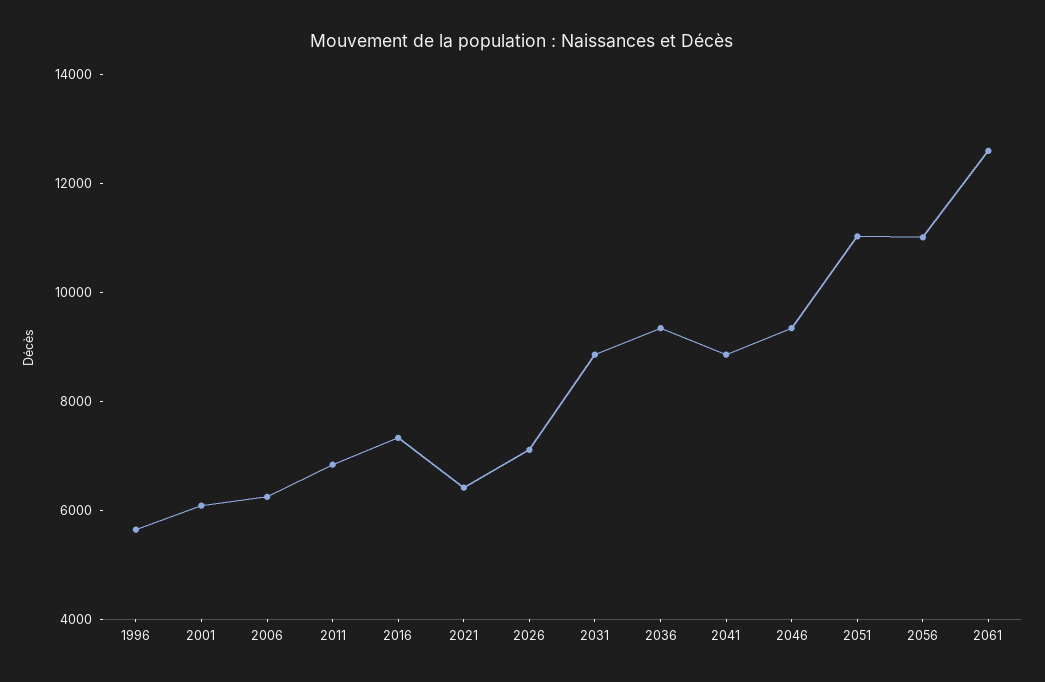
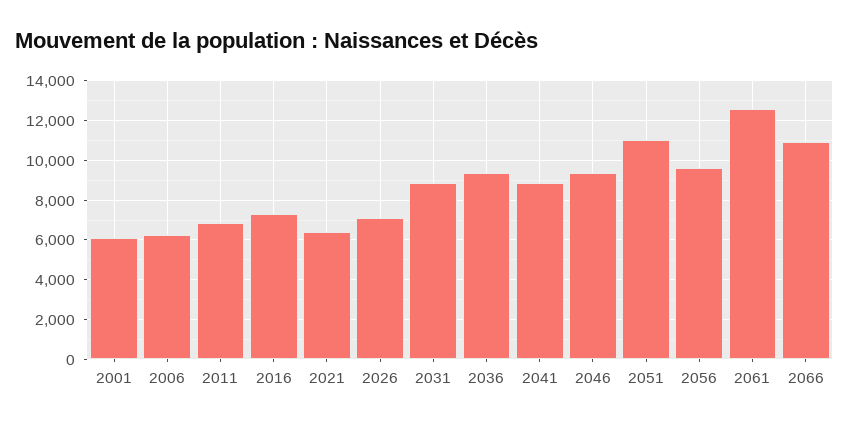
1996: 5500 -> none
2056: 11000 -> 9500
2066: none -> 11000

